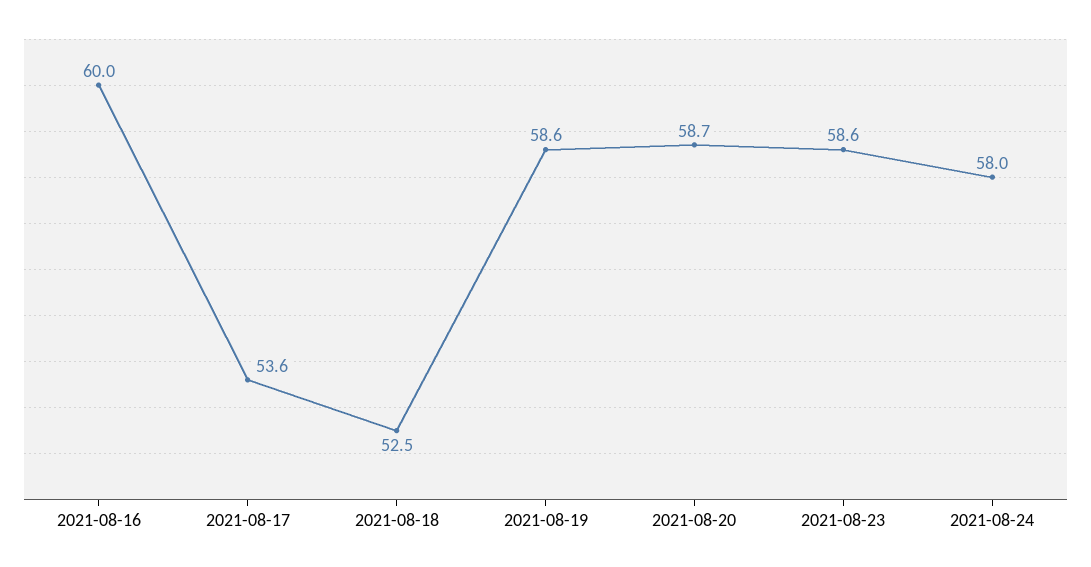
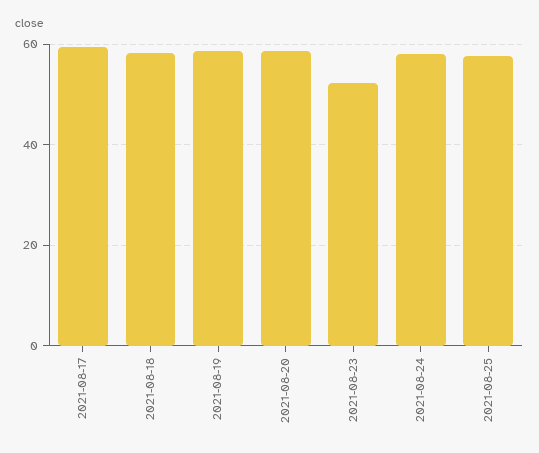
2021-08-16: 60 -> none
2021-08-17: 53.6 -> 60
2021-08-18: 52.5 -> 58
2021-08-23: 58.6 -> 52
2021-08-25: none -> 58

